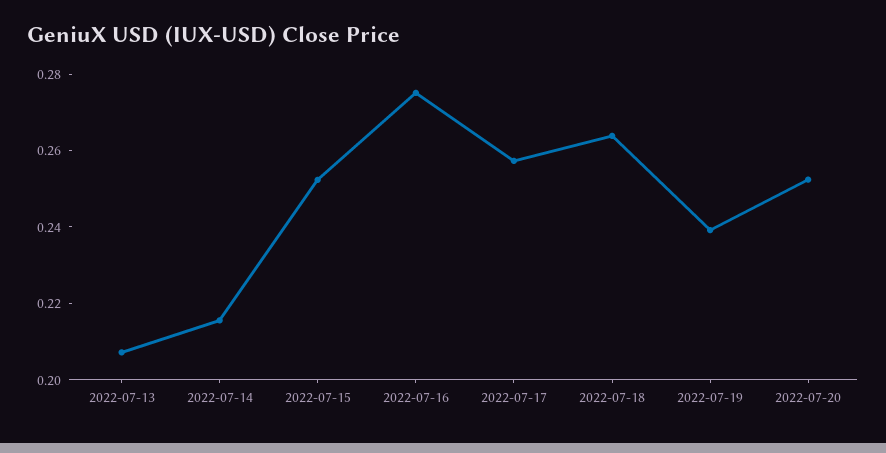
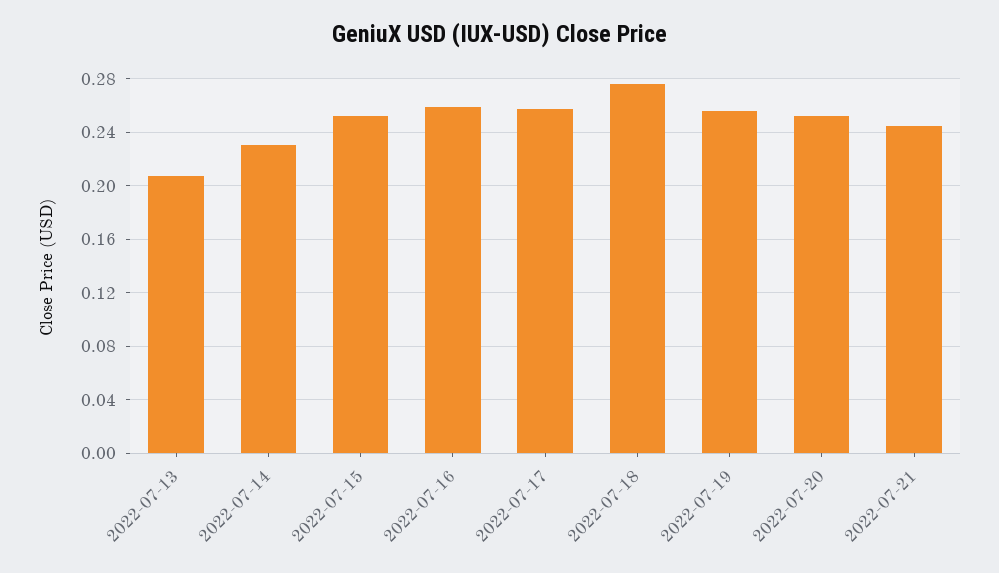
2022-07-14: 0.215 -> 0.23
2022-07-16: 0.275 -> 0.26
2022-07-18: 0.265 -> 0.275
2022-07-19: 0.24 -> 0.255
2022-07-21: none -> 0.245

